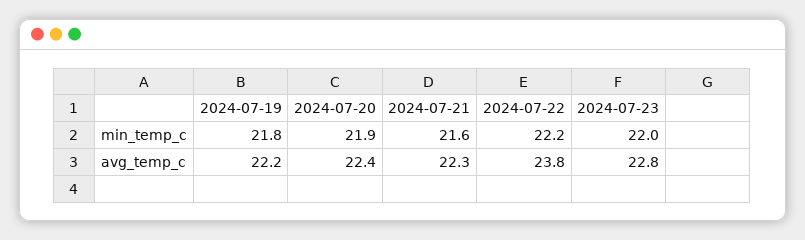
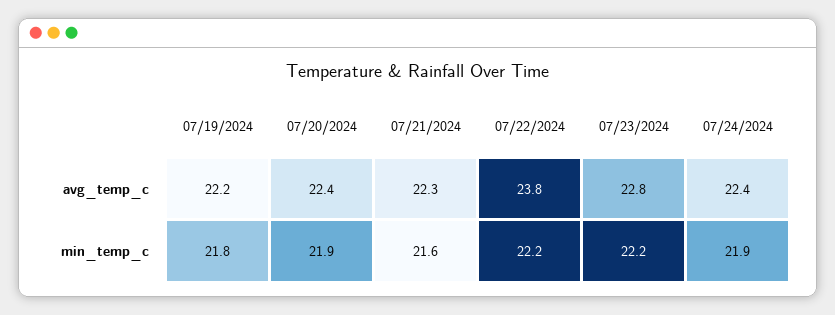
2024-07-23, min_temp_c: 22 -> 22.2
07/24/2024, avg_temp_c: none -> 22.4
07/24/2024, min_temp_c: none -> 21.9

